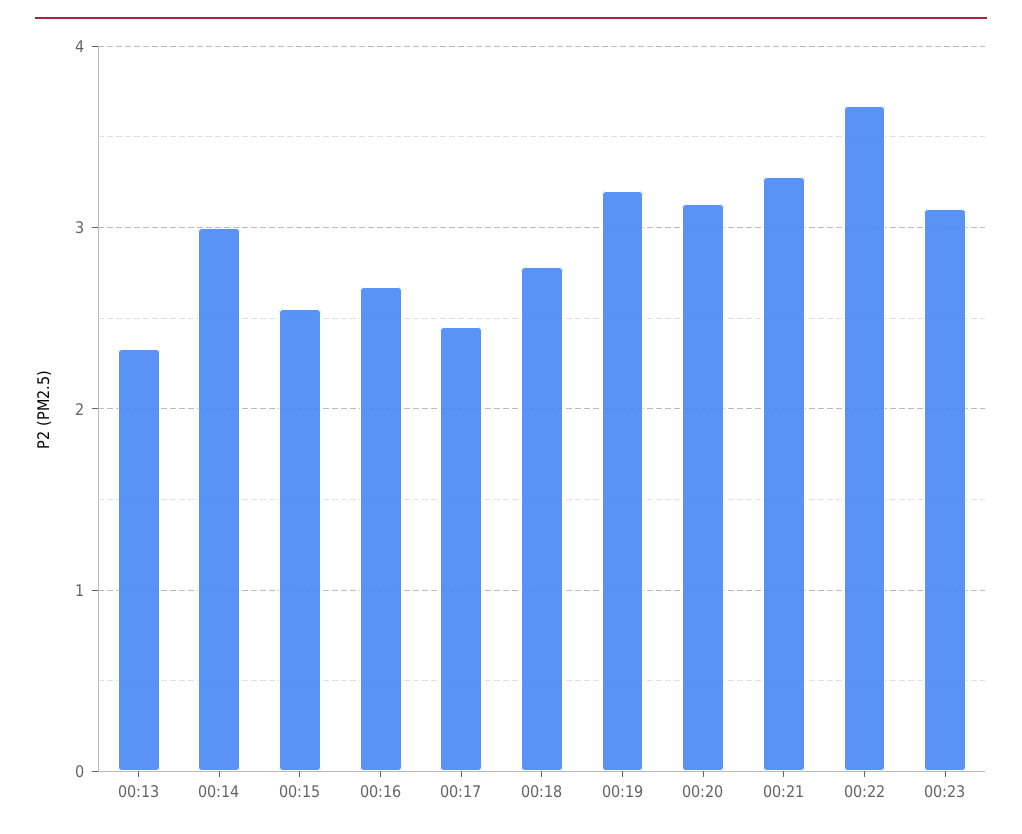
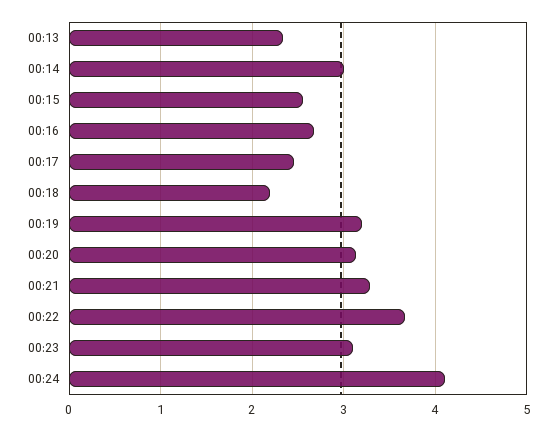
00:18: 2.8 -> 2.2
00:24: none -> 4.1

